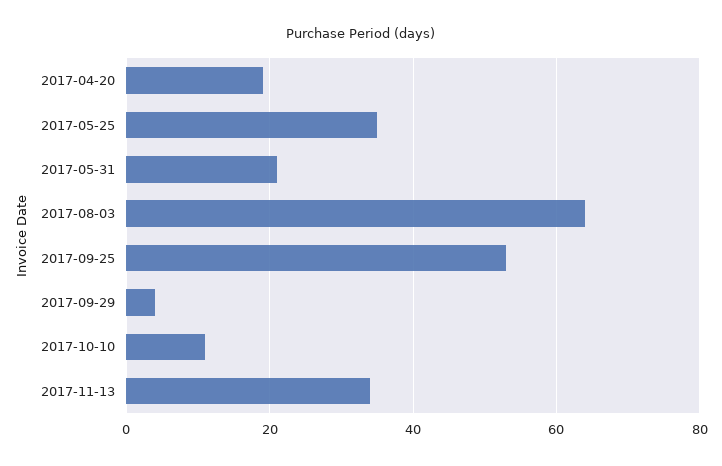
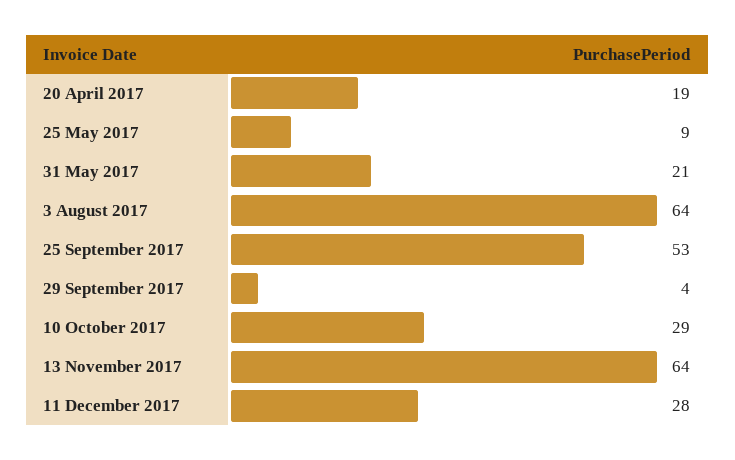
2017-05-25: 35 -> 9
2017-10-10: 10 -> 29
2017-11-13: 35 -> 64
11 December 2017: none -> 28

